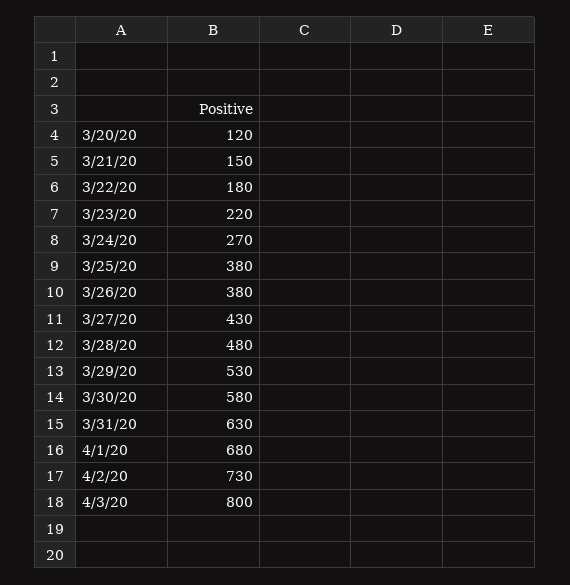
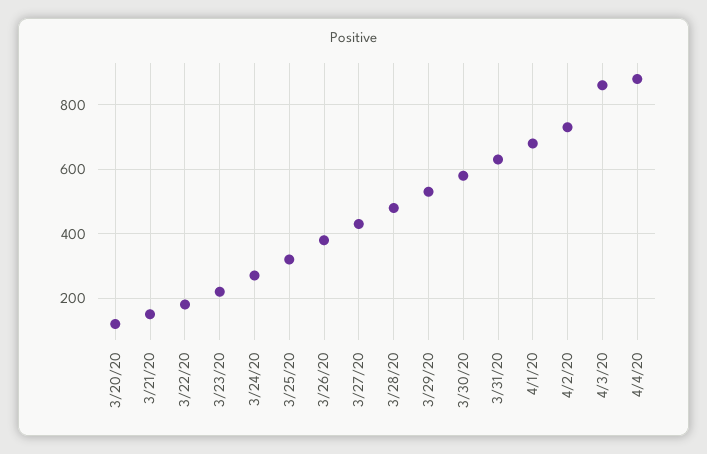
3/25/20: 380 -> 320
4/3/20: 800 -> 860
4/4/20: none -> 880

